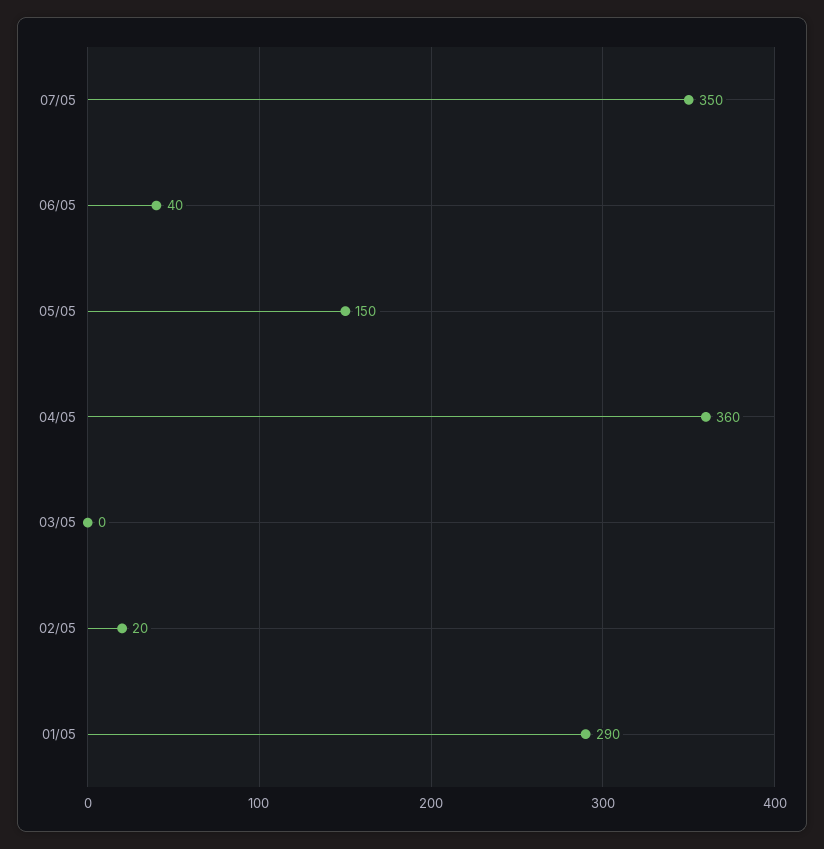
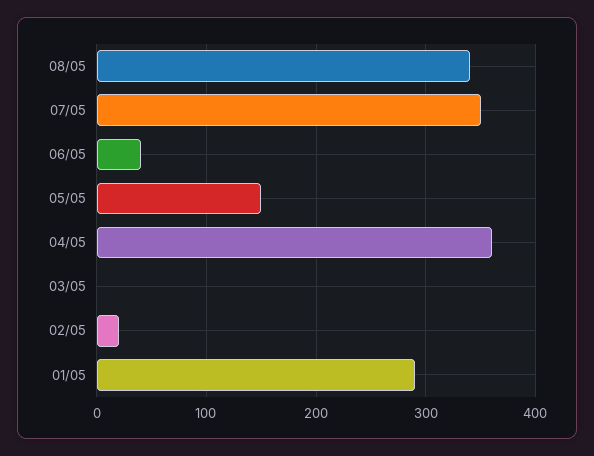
08/05: none -> 340

